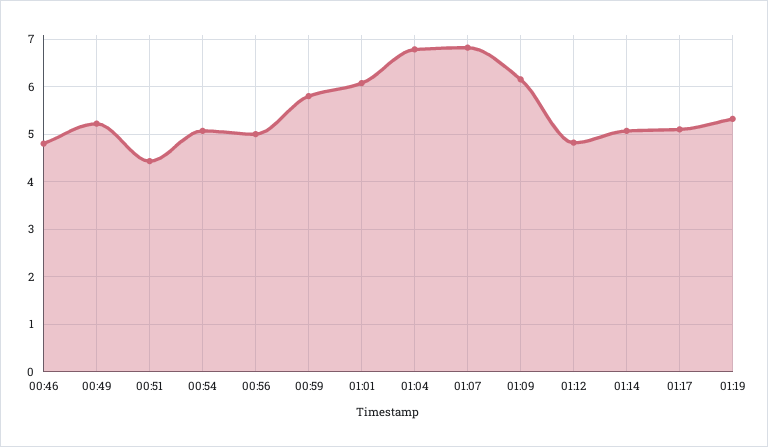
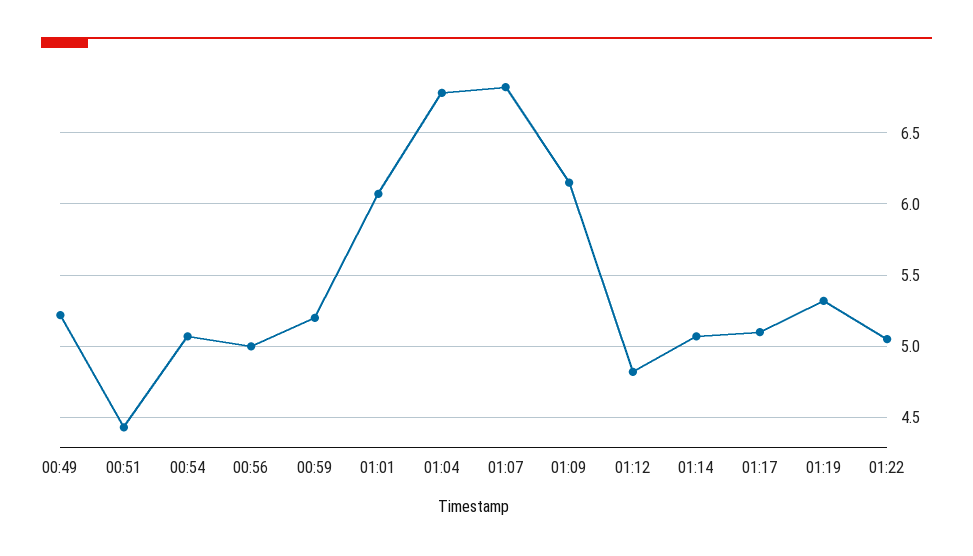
00:46: 4.8 -> none
00:59: 5.8 -> 5.2
01:22: none -> 5.05

